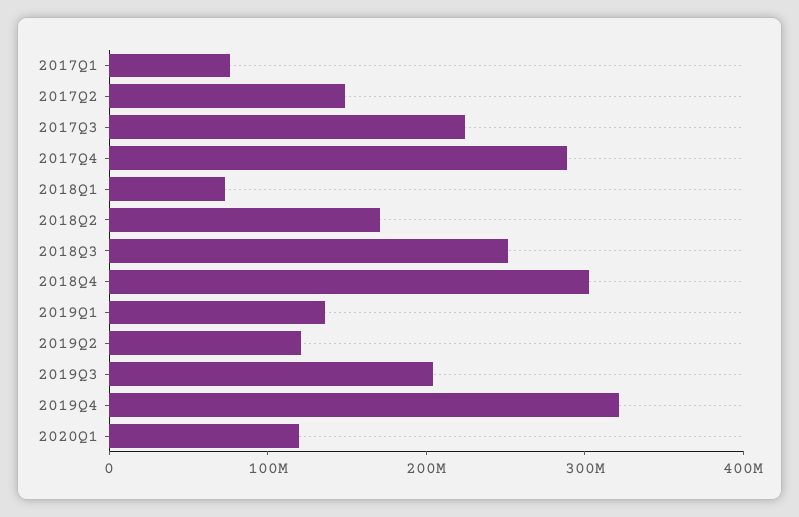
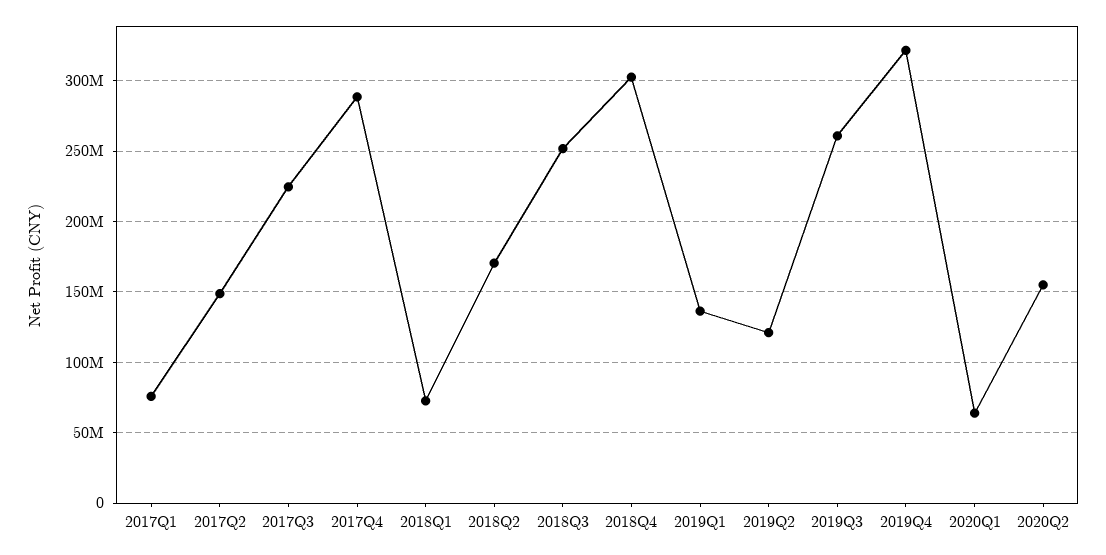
2019Q3: 200000000 -> 260000000
2020Q1: 120000000 -> 65000000
2020Q2: none -> 155000000

